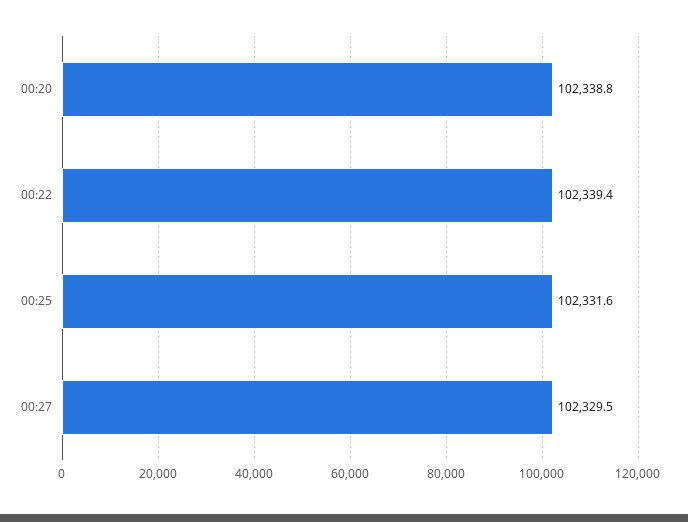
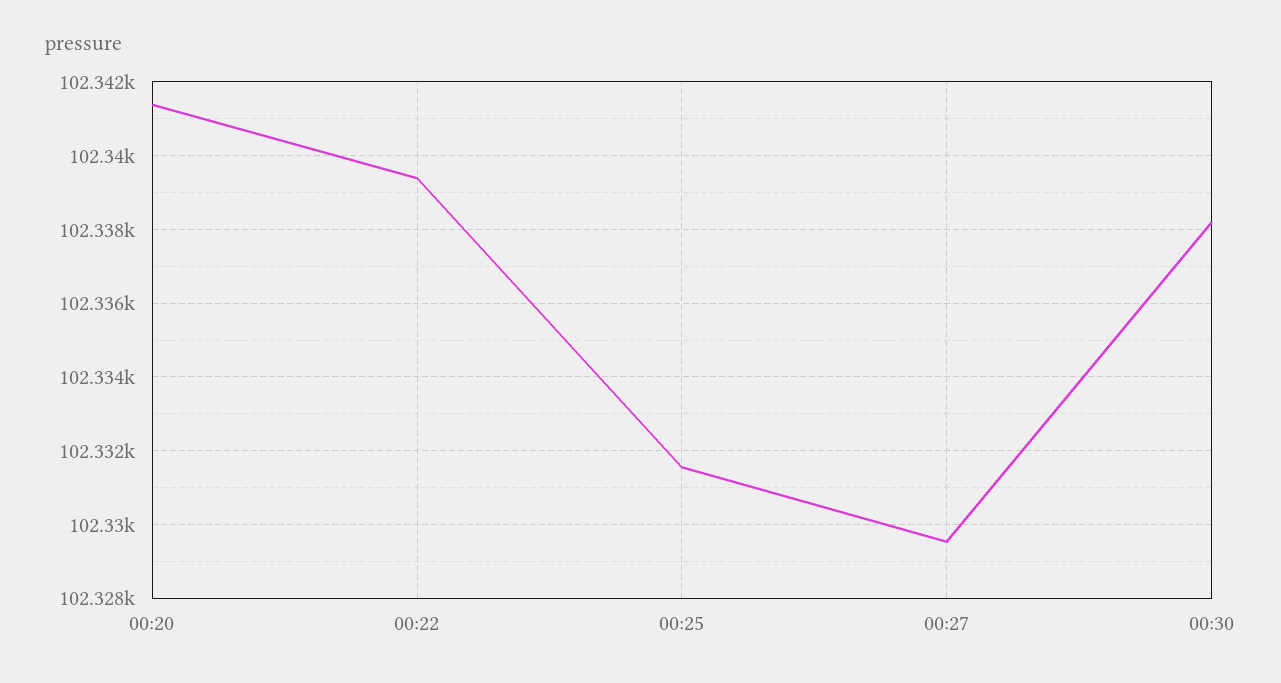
00:20: 102338.8 -> 102341.4
00:30: none -> 102338.2

